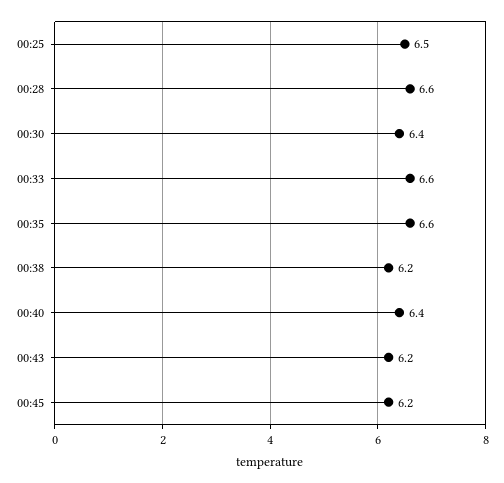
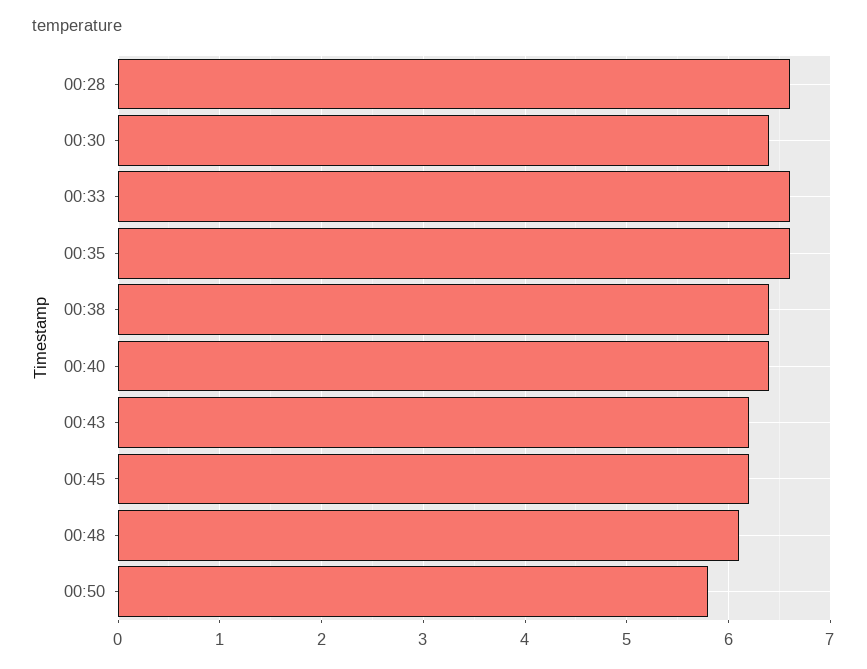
00:25: 6.5 -> none
00:38: 6.2 -> 6.4
00:48: none -> 6.1
00:50: none -> 5.8

